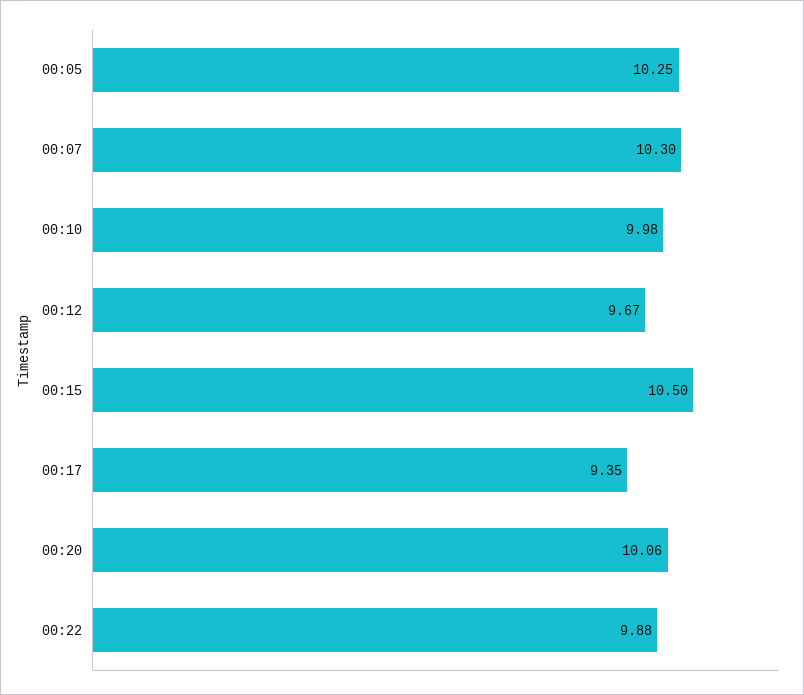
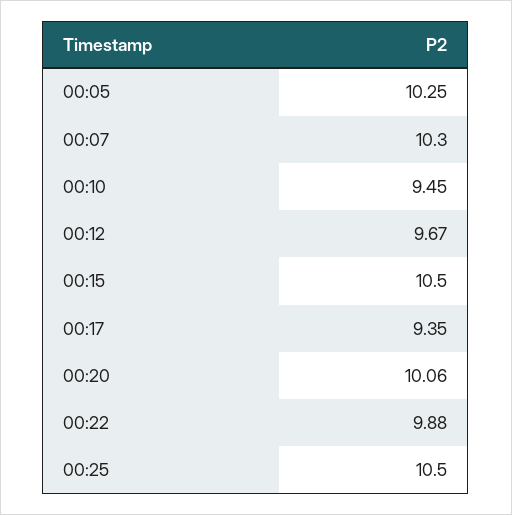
00:10: 9.98 -> 9.45
00:25: none -> 10.5

